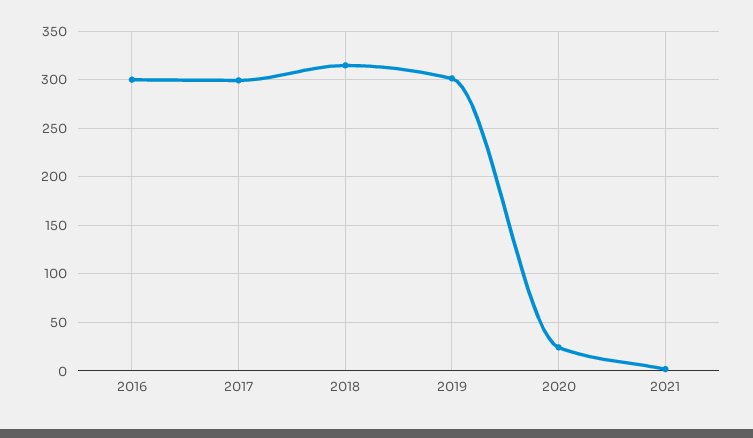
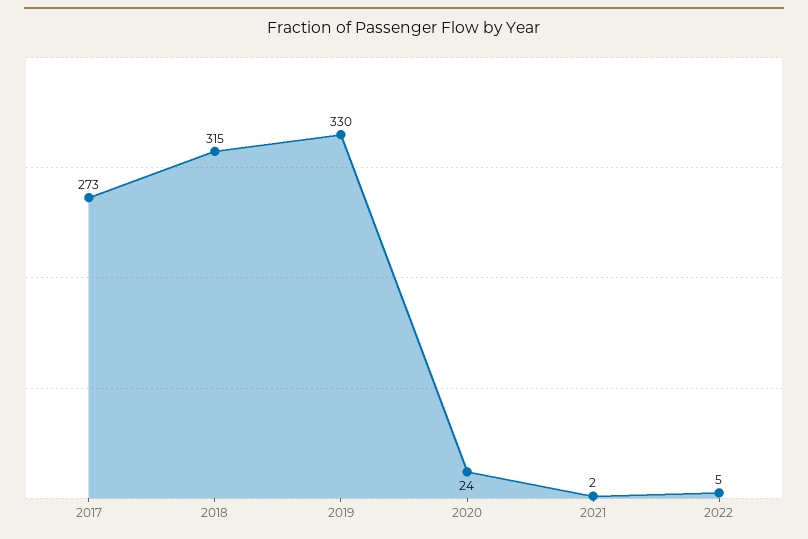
2016: 300 -> none
2017: 300 -> 273
2019: 300 -> 330
2022: none -> 5

